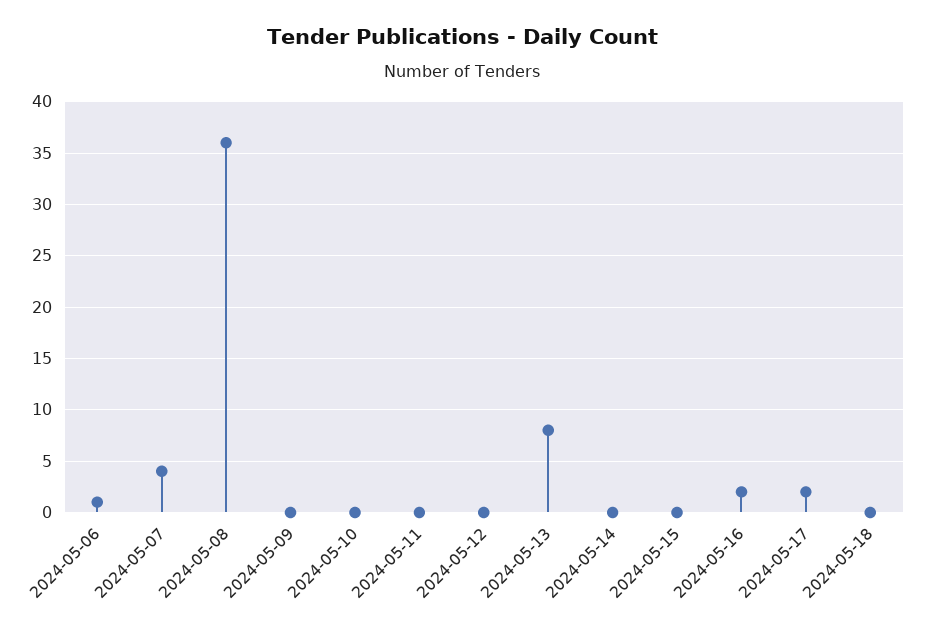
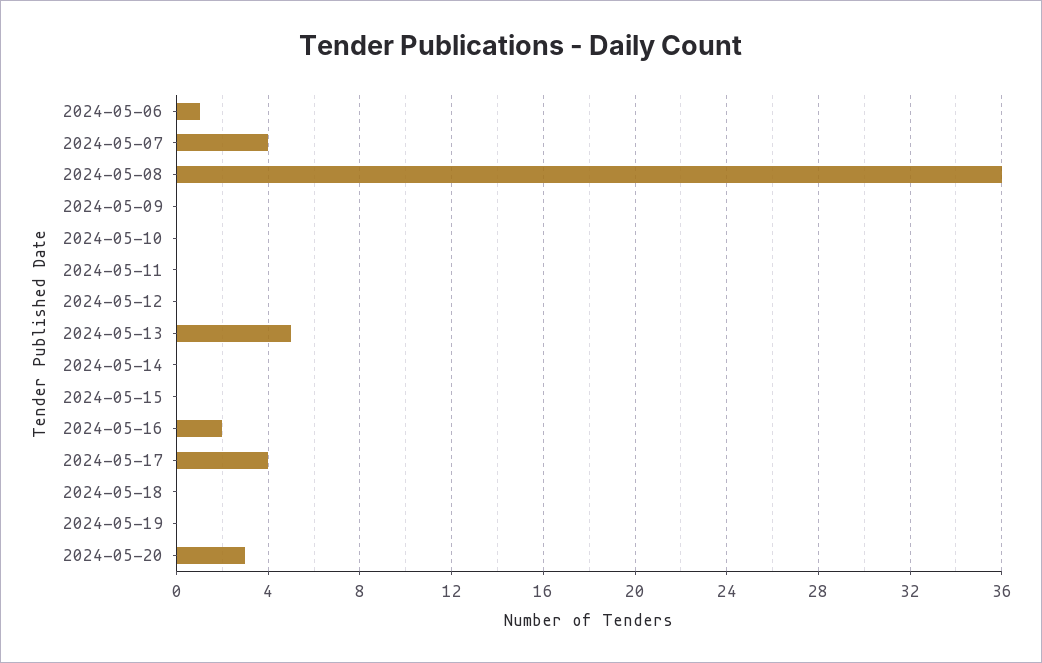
2024-05-13: 8 -> 5
2024-05-17: 2 -> 4
2024-05-19: none -> 0
2024-05-20: none -> 3

